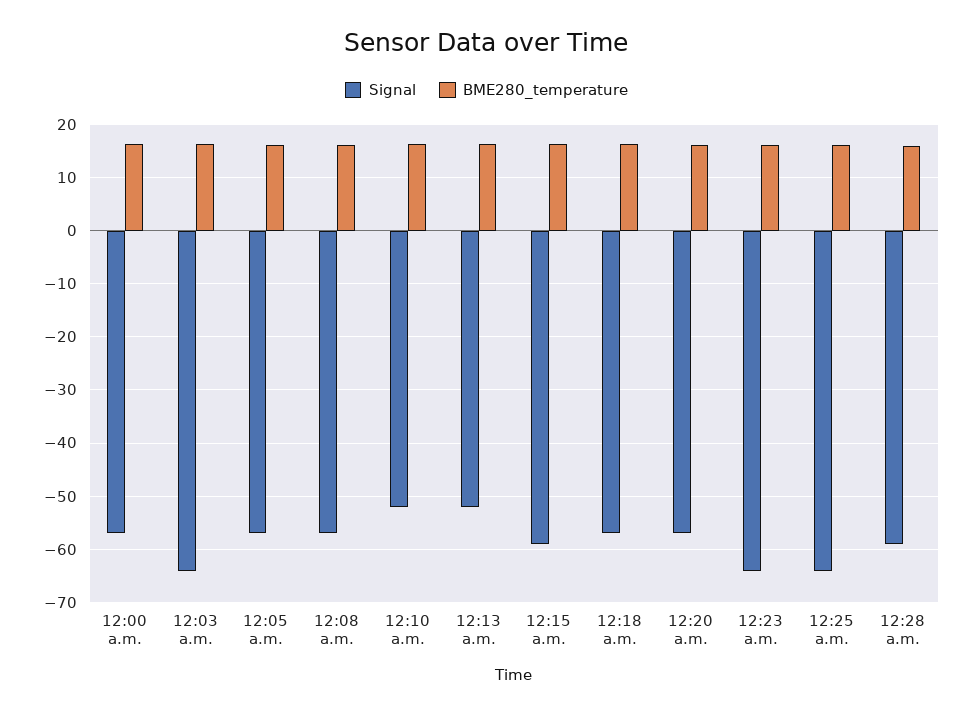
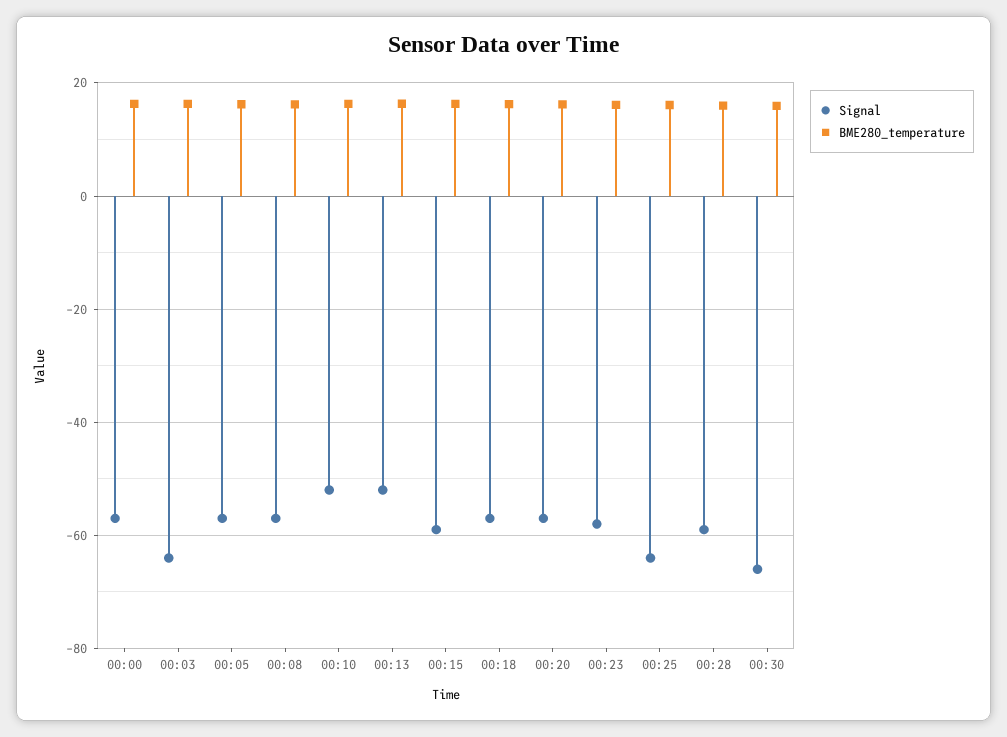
Signal, 12:23 a.m.: -64 -> -58
Signal, 00:30: none -> -66
BME280_temperature, 00:30: none -> 16

